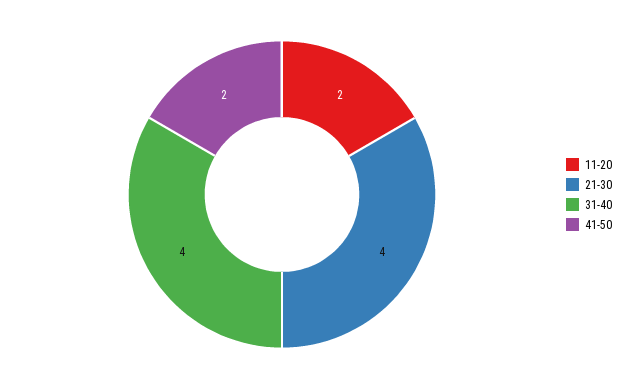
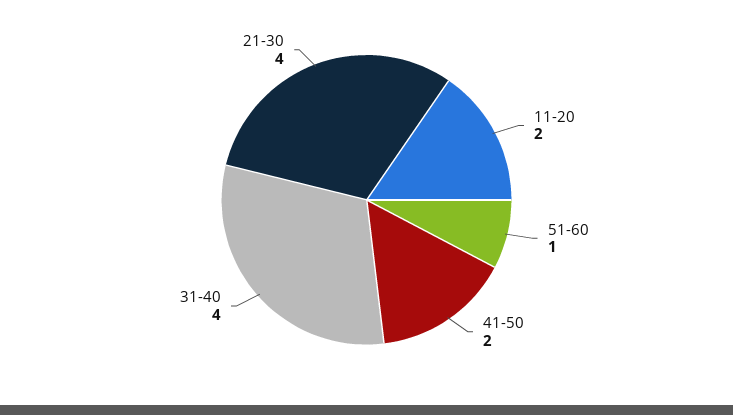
51-60: none -> 1

